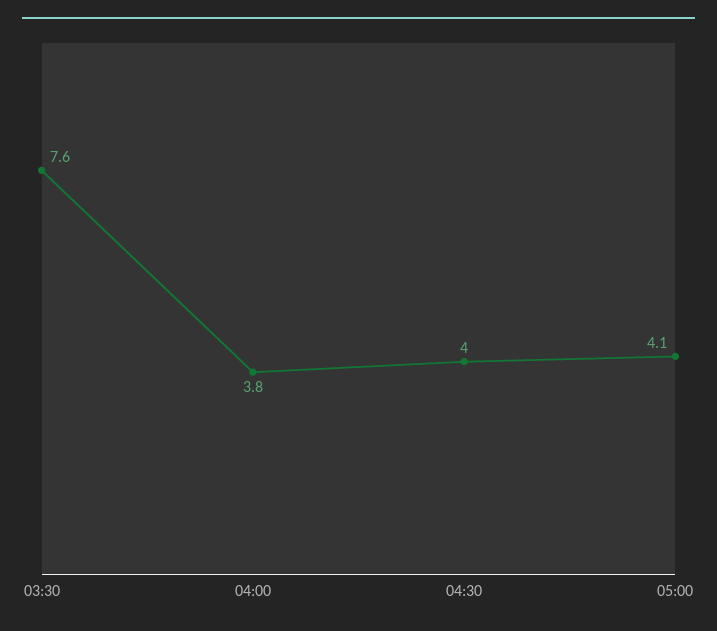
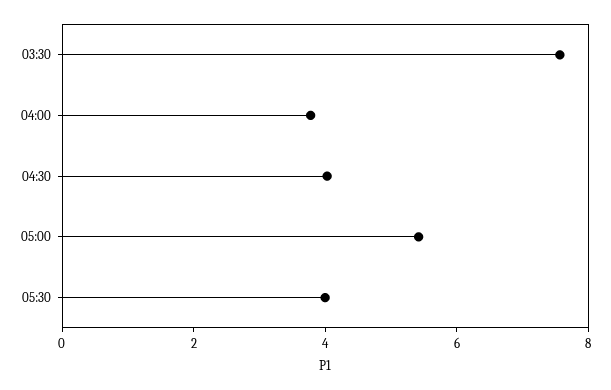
05:00: 4.1 -> 5.5
05:30: none -> 4

